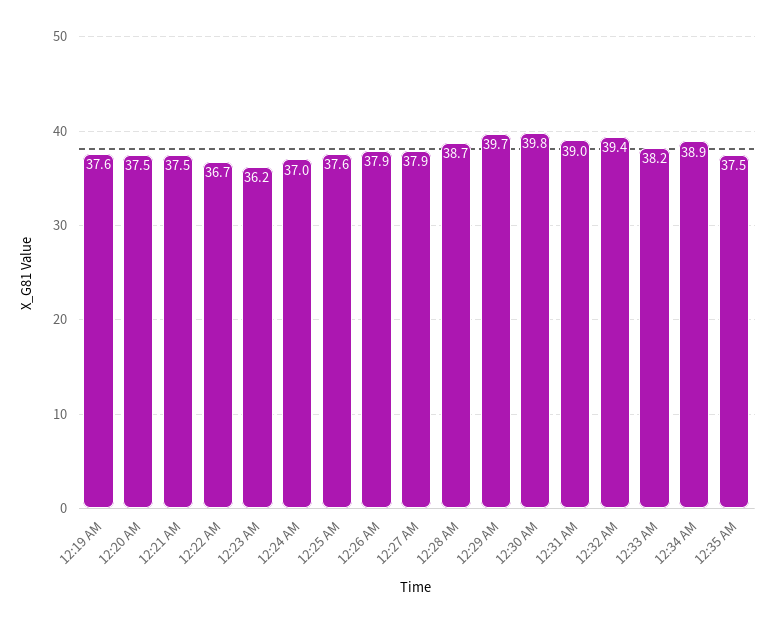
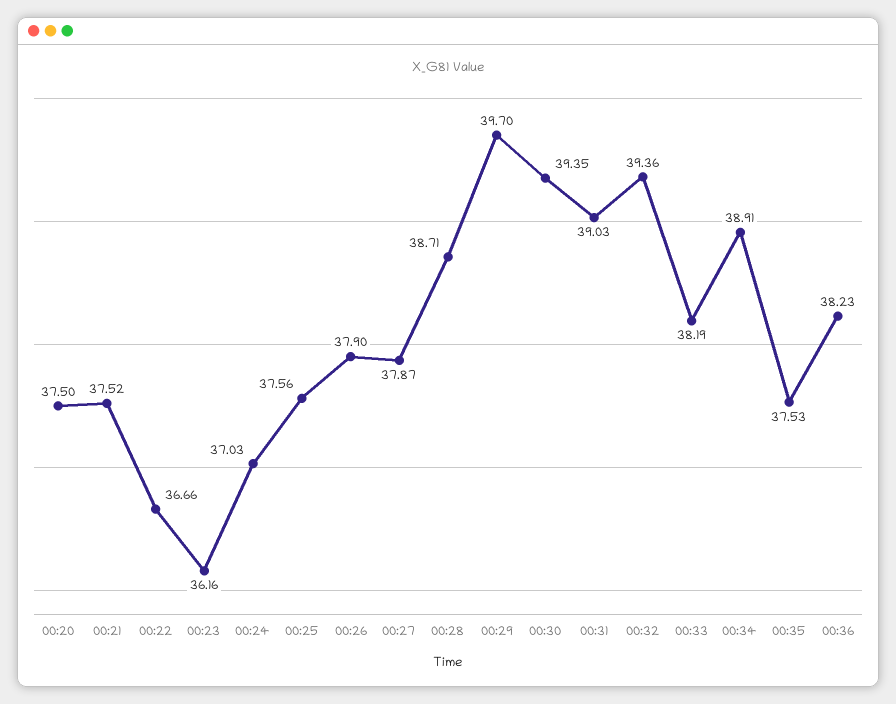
12:19 AM: 37.6 -> none
12:30 AM: 39.8 -> 39.35
00:36: none -> 38.23

